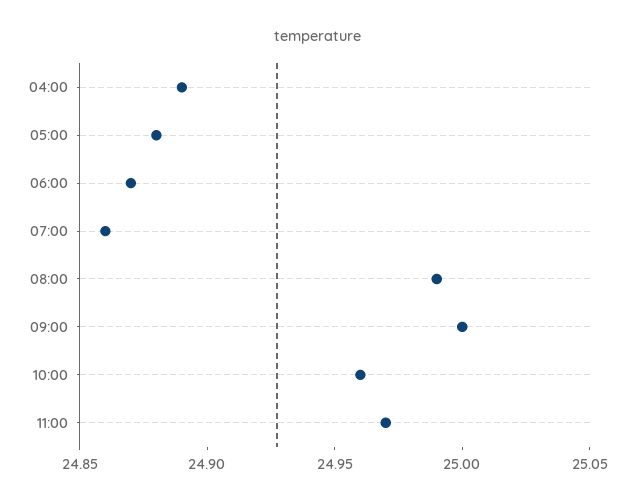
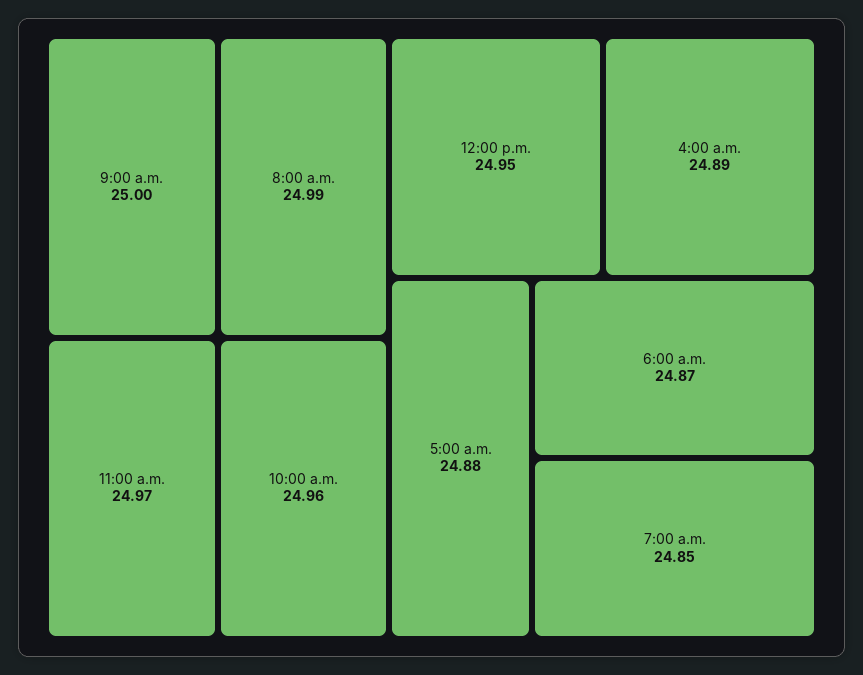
07:00: 24.86 -> 24.85
12:00 p.m.: none -> 24.95

